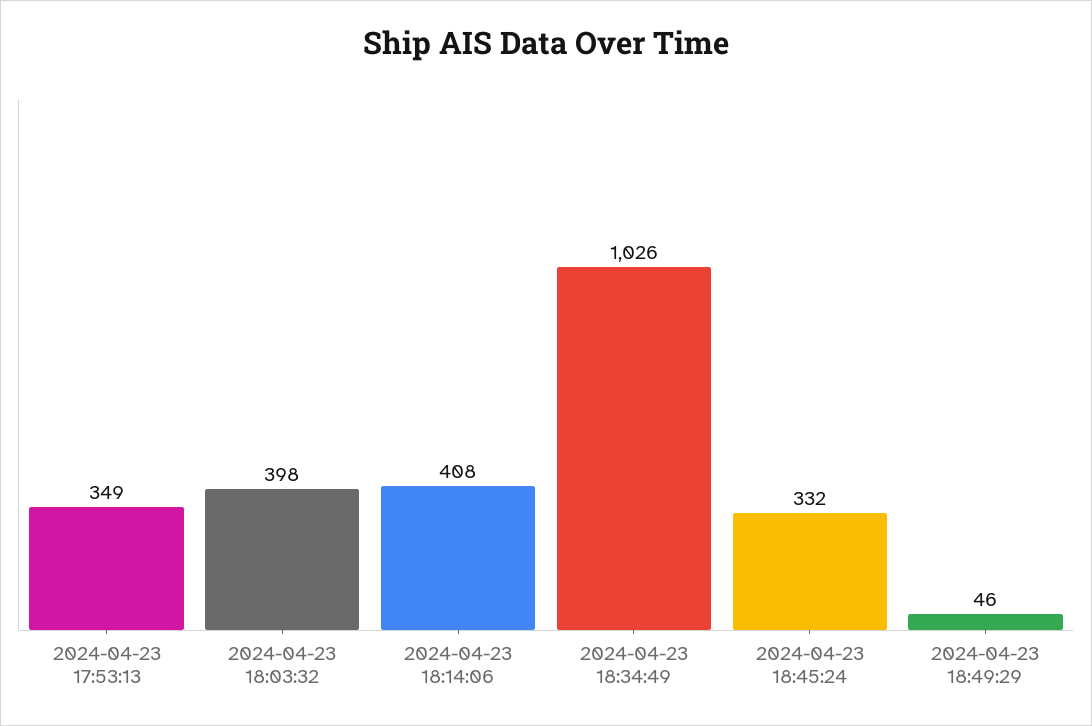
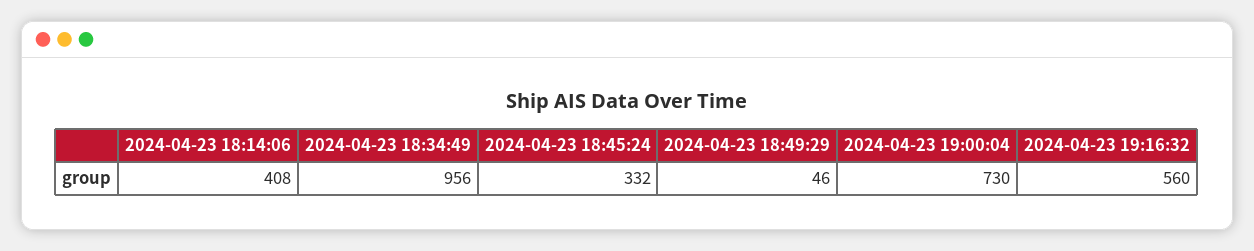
2024-04-23 17:53:13: 349 -> none
2024-04-23 18:03:32: 398 -> none
2024-04-23 18:34:49: 1026 -> 956
2024-04-23 19:00:04: none -> 730
2024-04-23 19:16:32: none -> 560

